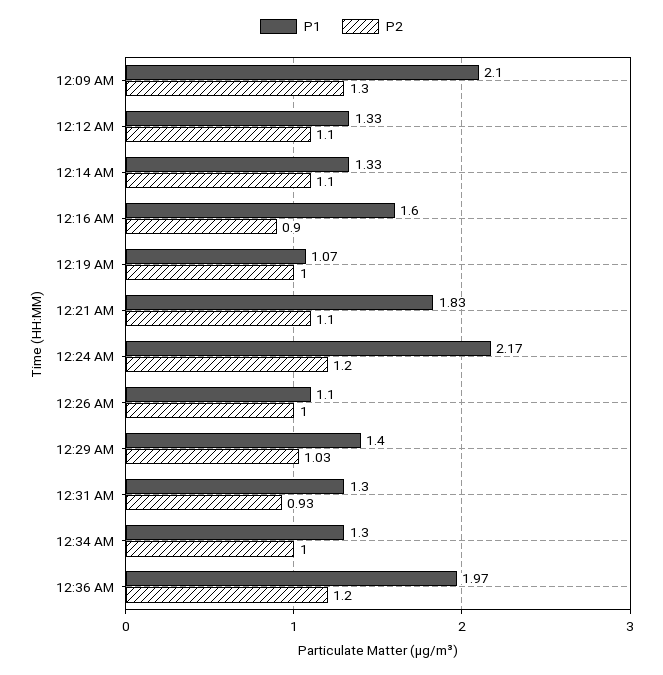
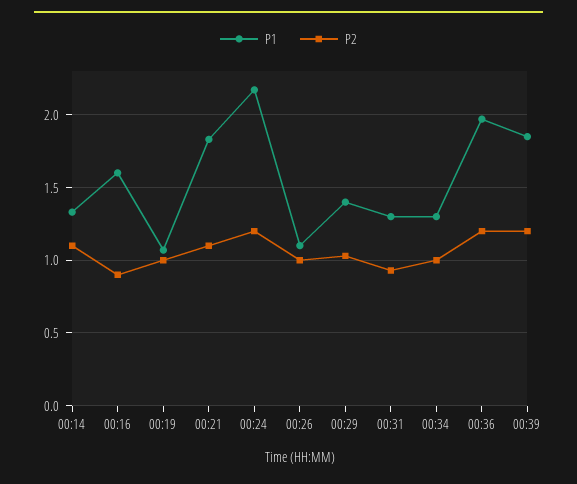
P1, 12:09 AM: 2.1 -> none
P2, 12:09 AM: 1.3 -> none
P1, 12:12 AM: 1.33 -> none
P2, 12:12 AM: 1.1 -> none
P1, 00:39: none -> 1.85
P2, 00:39: none -> 1.2

